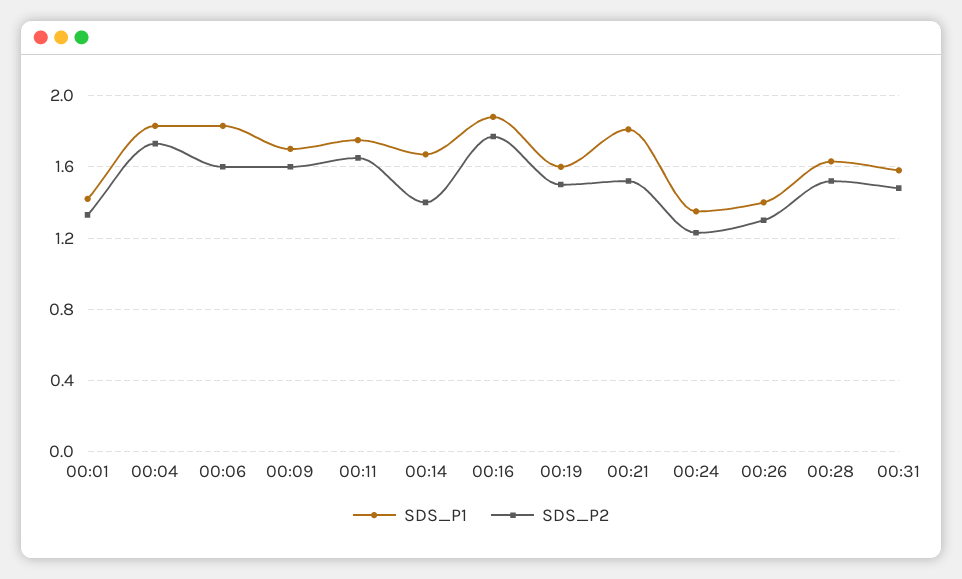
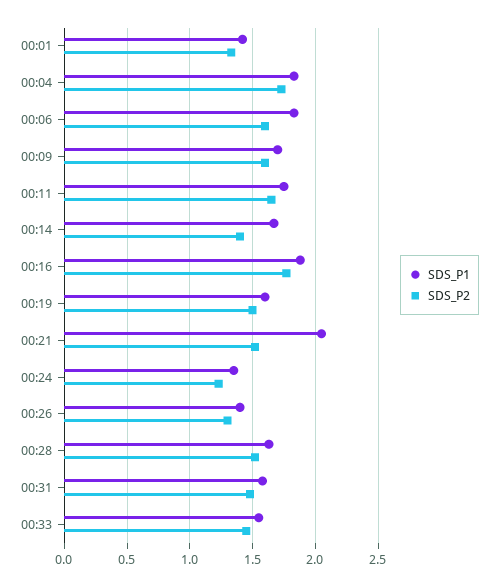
SDS_P1, 00:21: 1.8 -> 2.05
SDS_P1, 00:33: none -> 1.55
SDS_P2, 00:33: none -> 1.45

